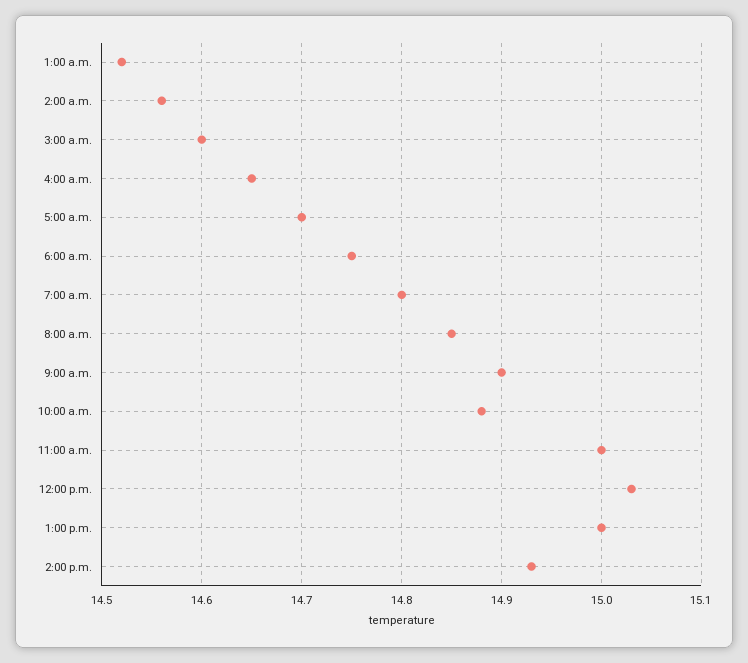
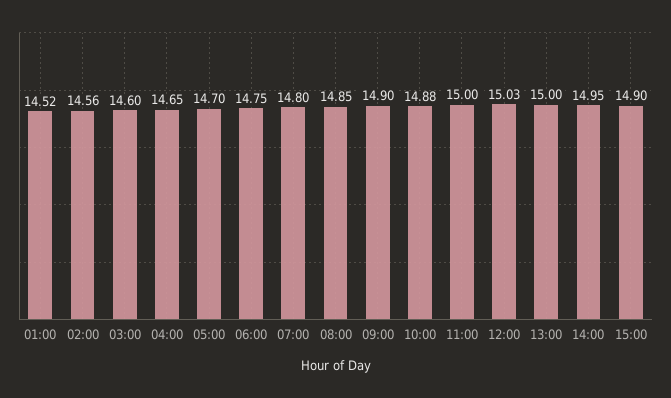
2:00 p.m.: 14.93 -> 14.95
15:00: none -> 14.9

